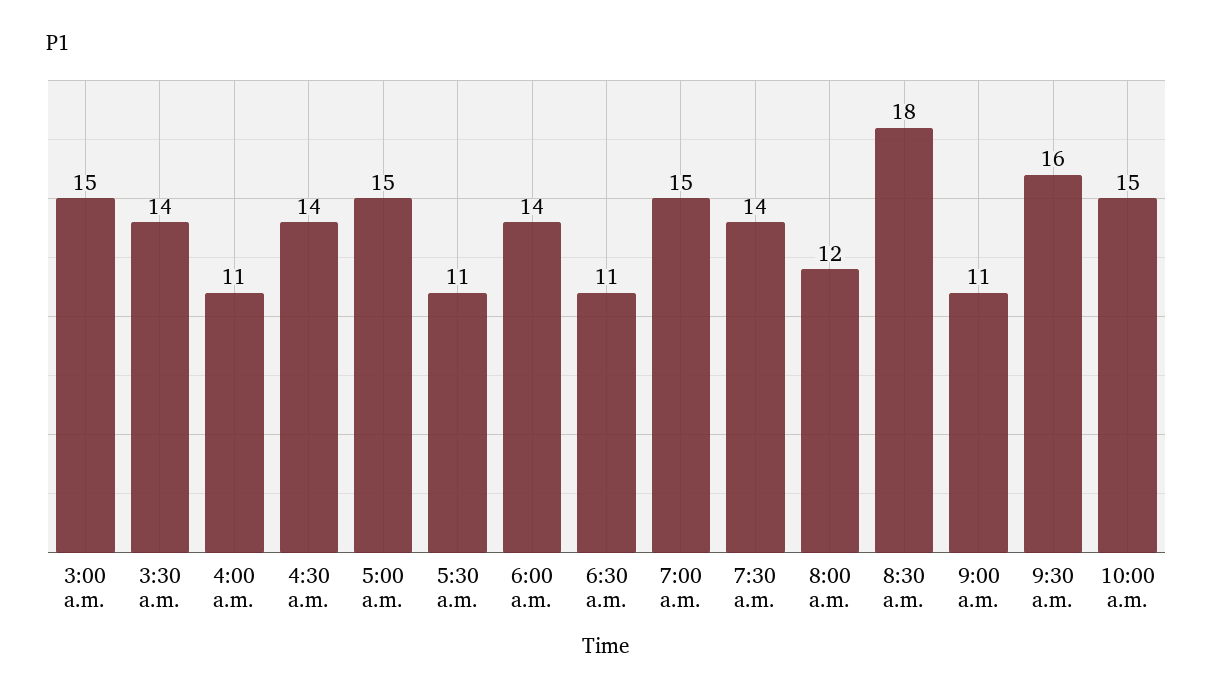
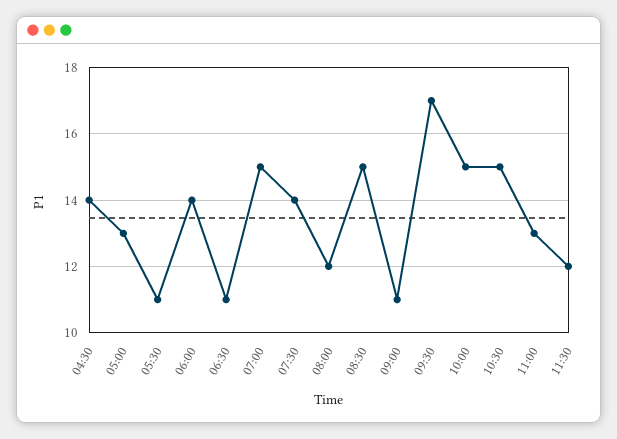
3:00 a.m.: 15 -> none
3:30 a.m.: 14 -> none
4:00 a.m.: 11 -> none
5:00 a.m.: 15 -> 13
8:30 a.m.: 18 -> 15
9:30 a.m.: 16 -> 17
10:30: none -> 15
11:00: none -> 13
11:30: none -> 12

